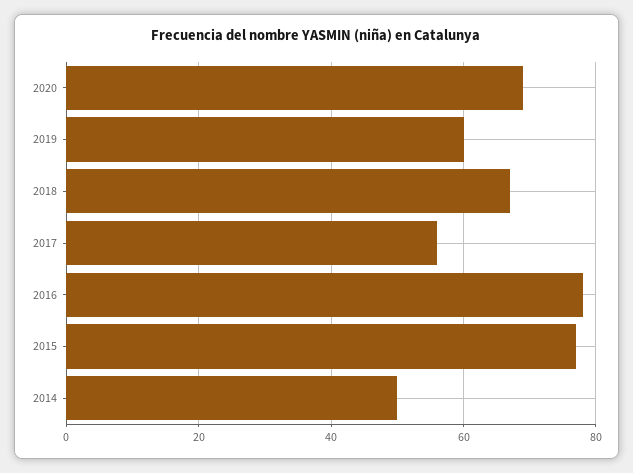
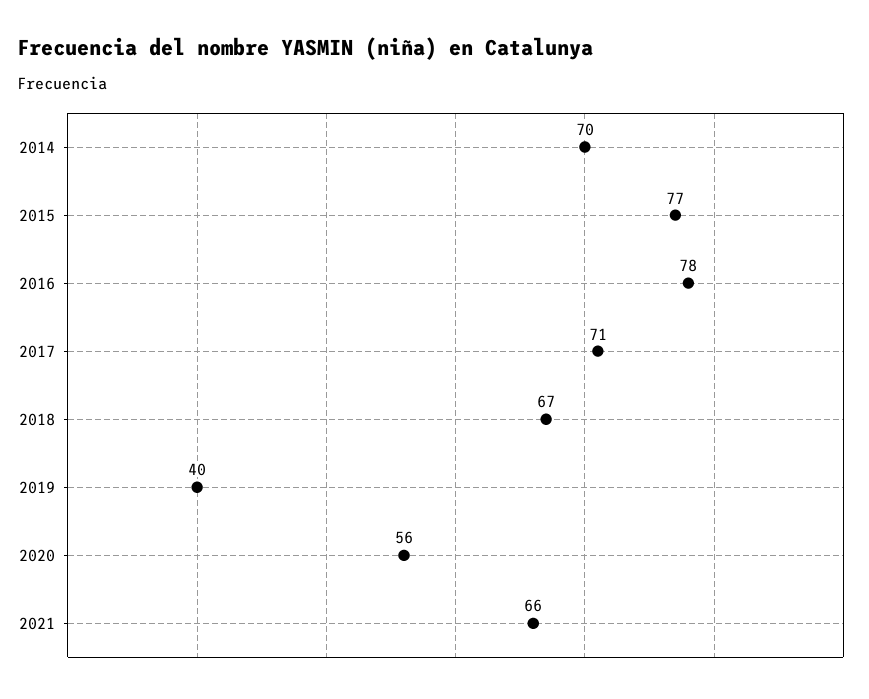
2020: 70 -> 56
2019: 60 -> 40
2017: 55 -> 71
2014: 50 -> 70
2021: none -> 66

